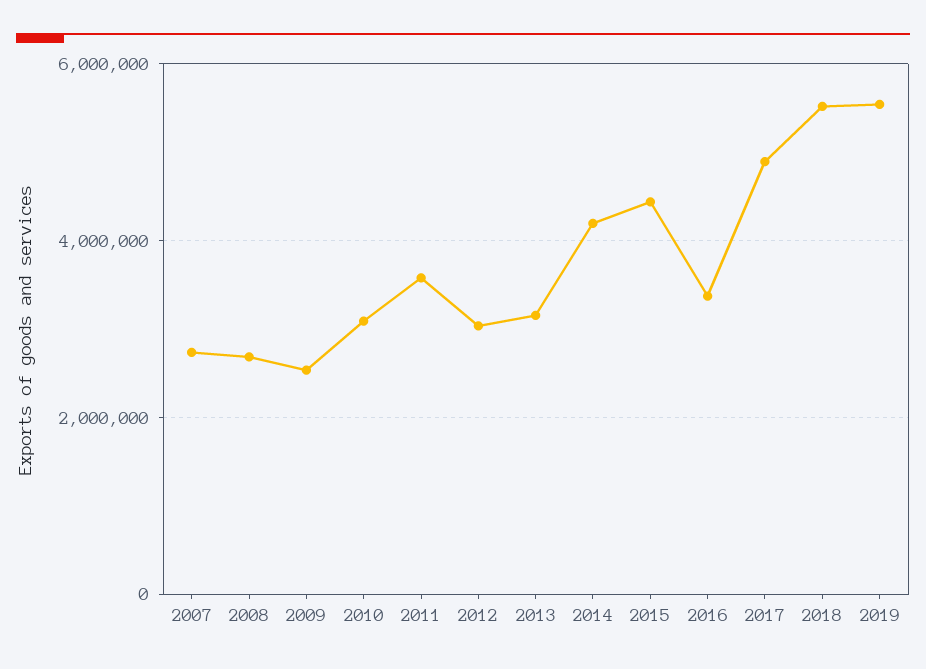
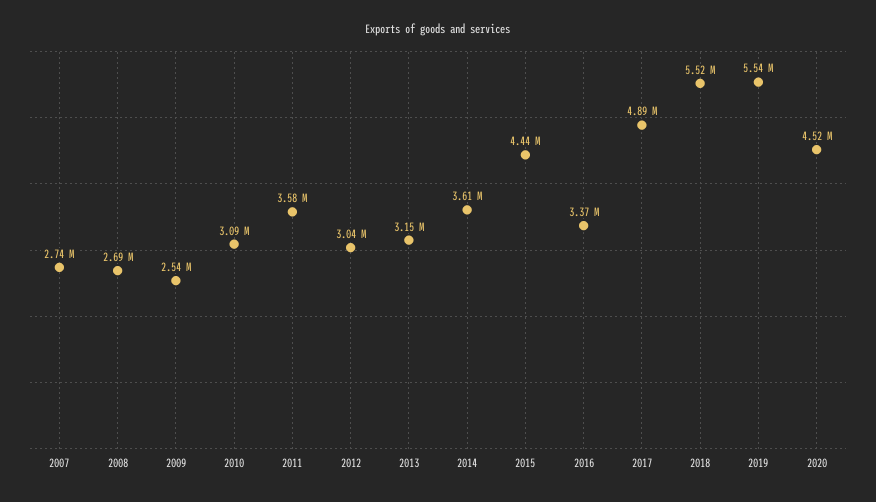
2014: 4200000 -> 3610000
2020: none -> 4520000

